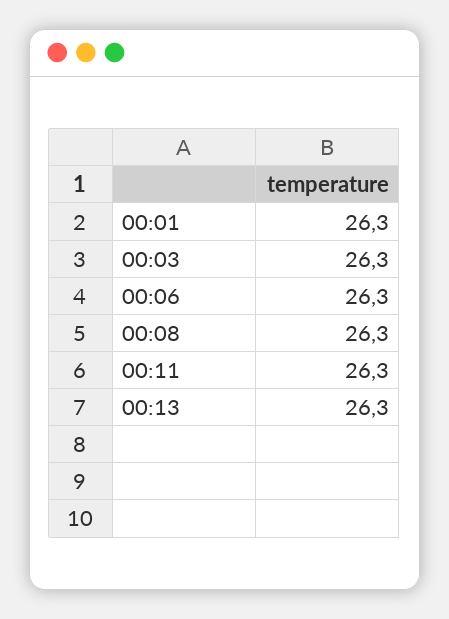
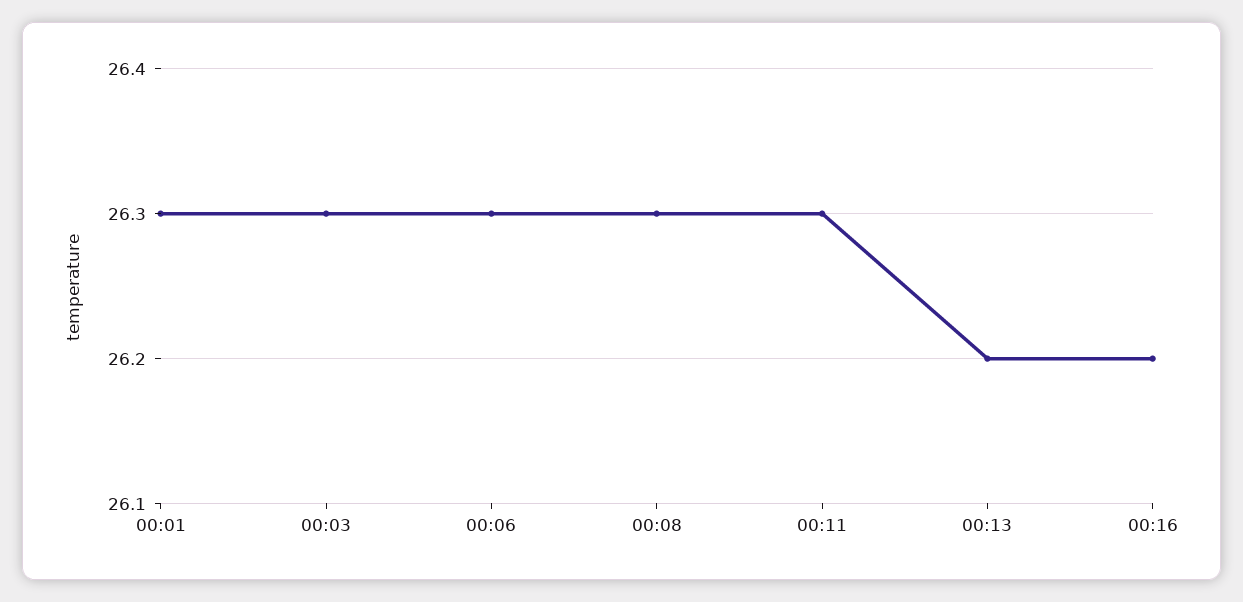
00:13: 26.3 -> 26.2
00:16: none -> 26.2

